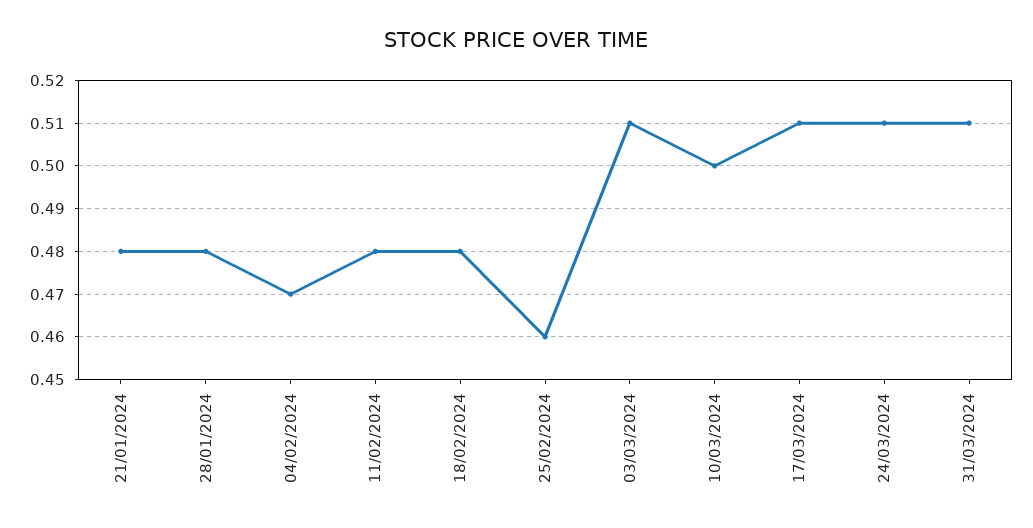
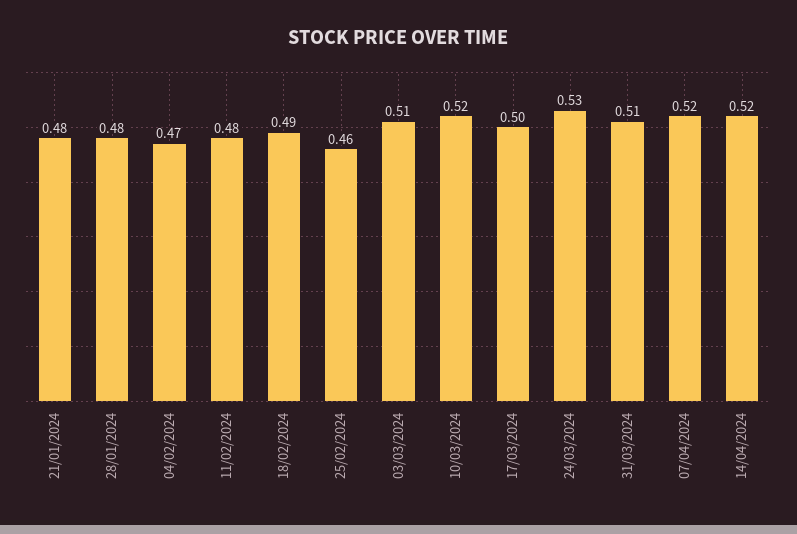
18/02/2024: 0.48 -> 0.49
10/03/2024: 0.5 -> 0.52
17/03/2024: 0.51 -> 0.5
24/03/2024: 0.51 -> 0.53
07/04/2024: none -> 0.52
14/04/2024: none -> 0.52

